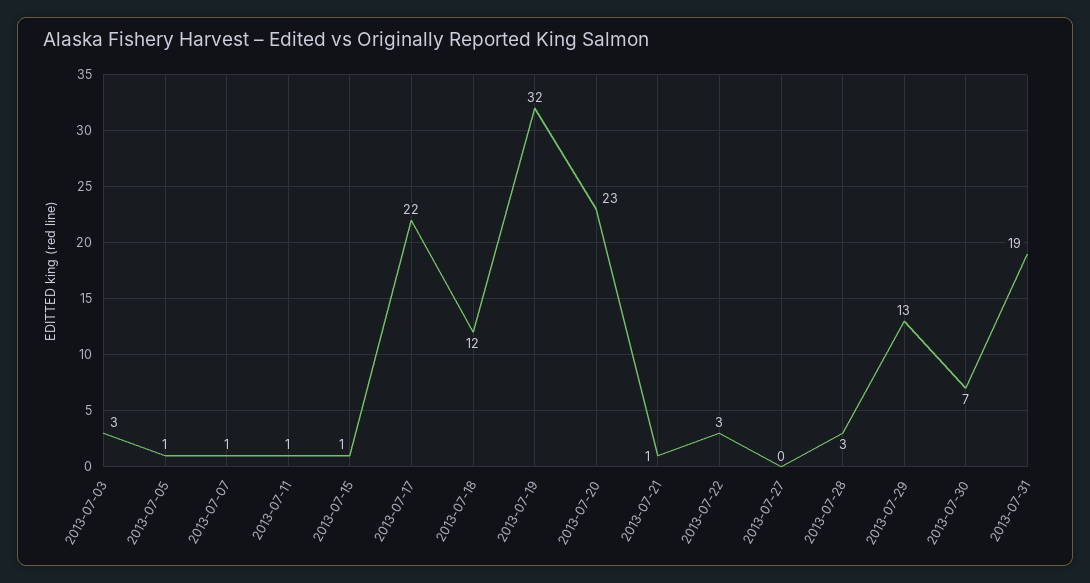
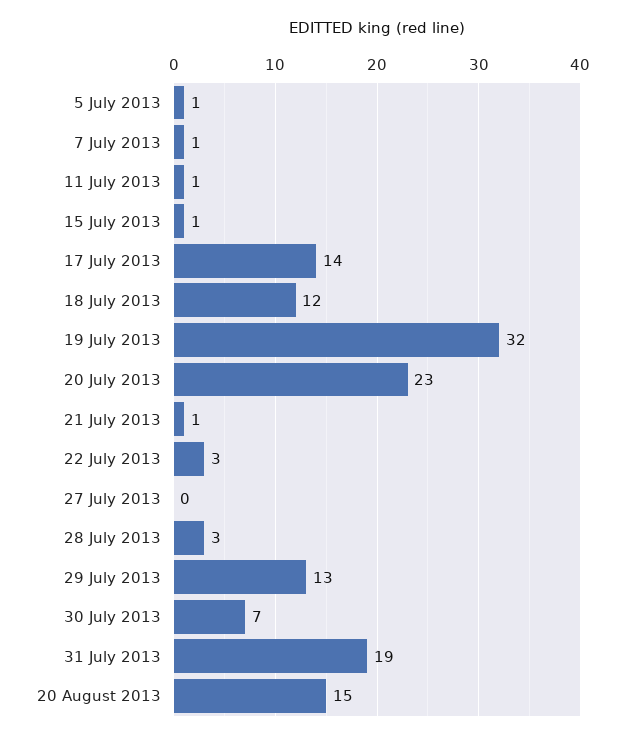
2013-07-03: 3 -> none
2013-07-17: 22 -> 14
20 August 2013: none -> 15

